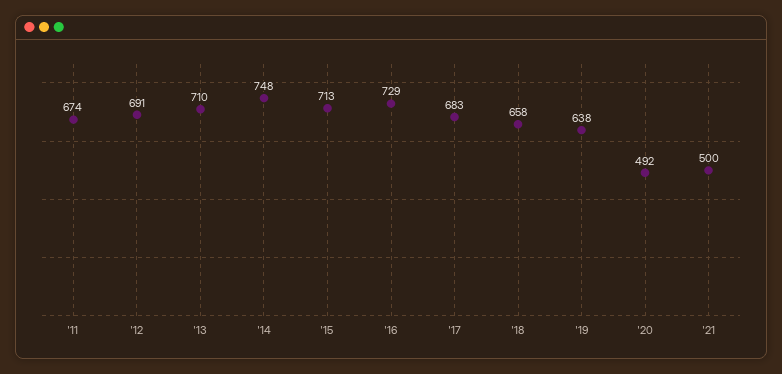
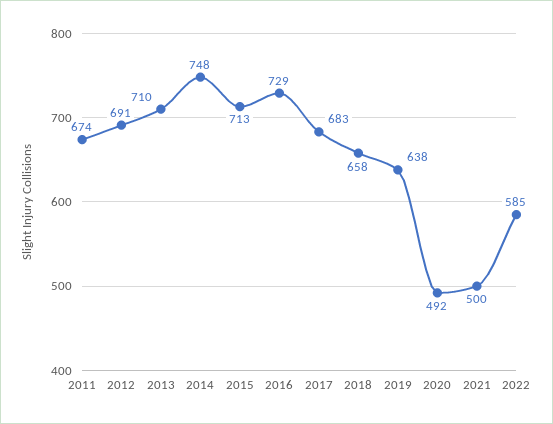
2022: none -> 585

